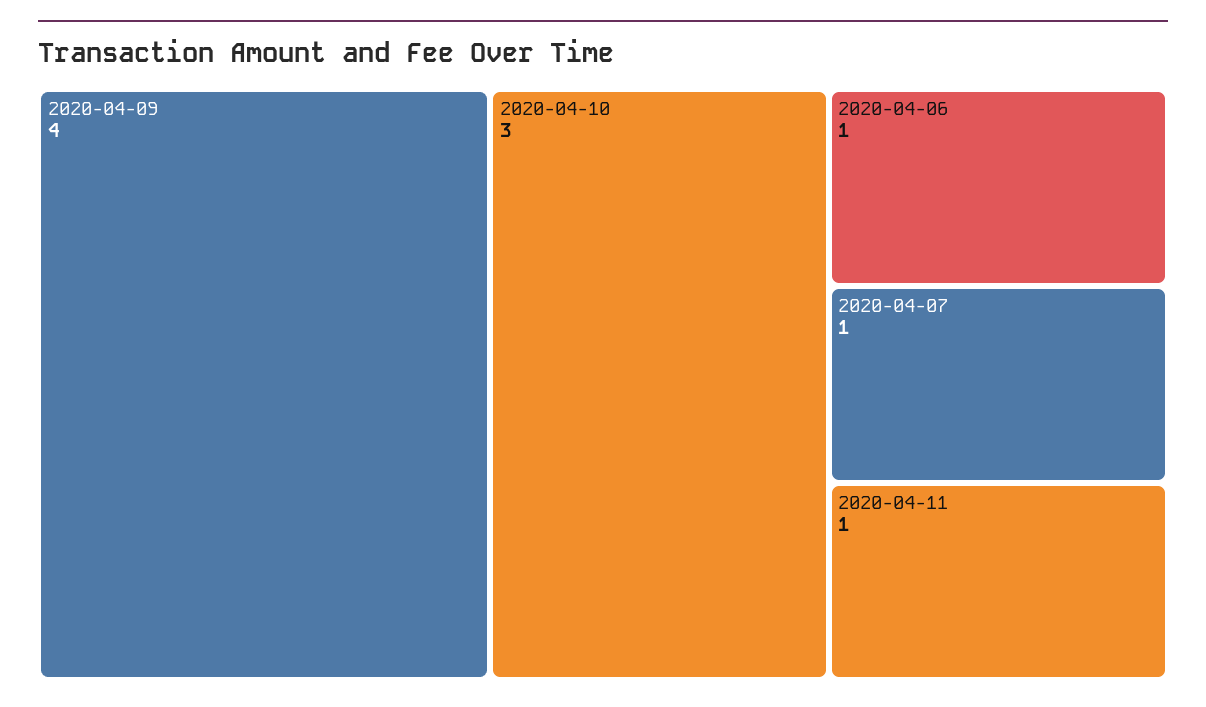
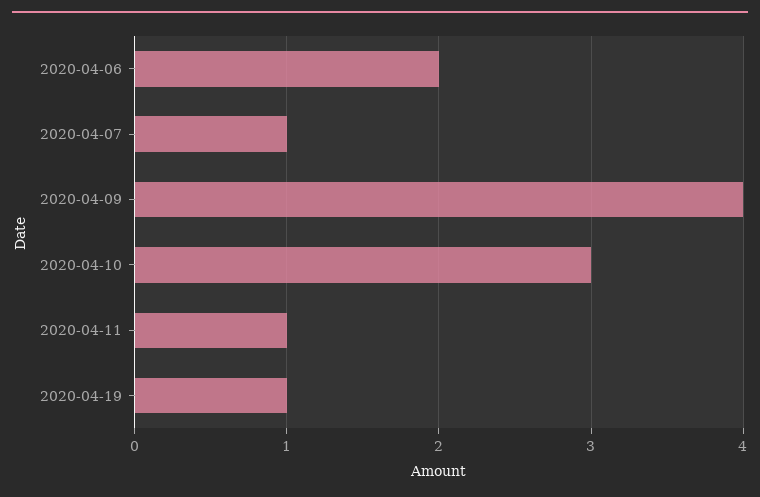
2020-04-06: 1 -> 2
2020-04-19: none -> 1

